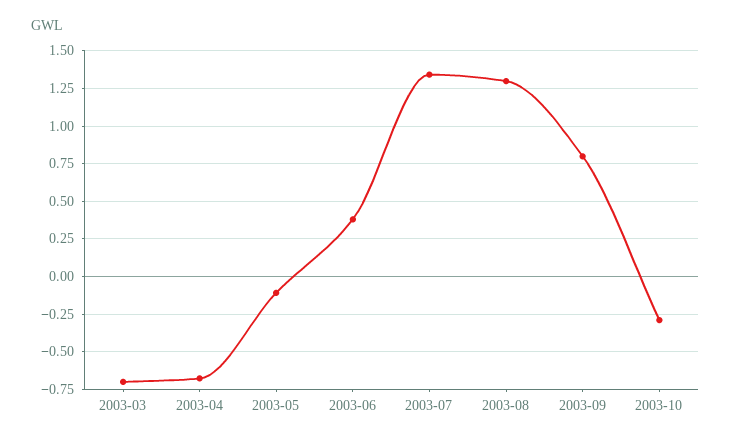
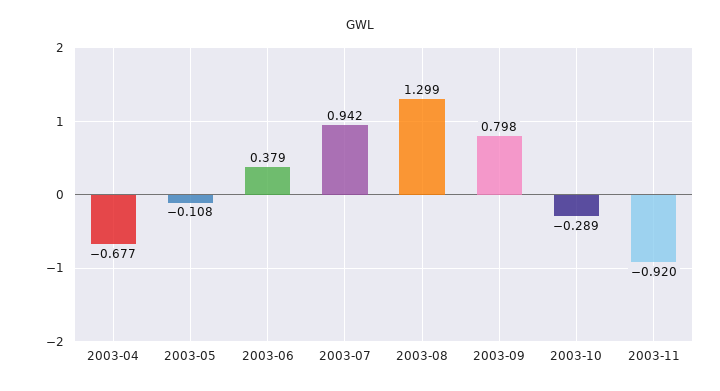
2003-03: -0.7 -> none
2003-07: 1.35 -> 0.942
2003-11: none -> -0.92

